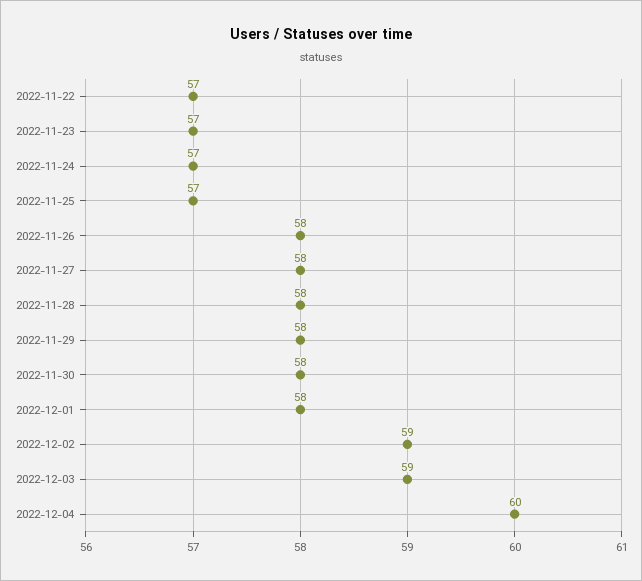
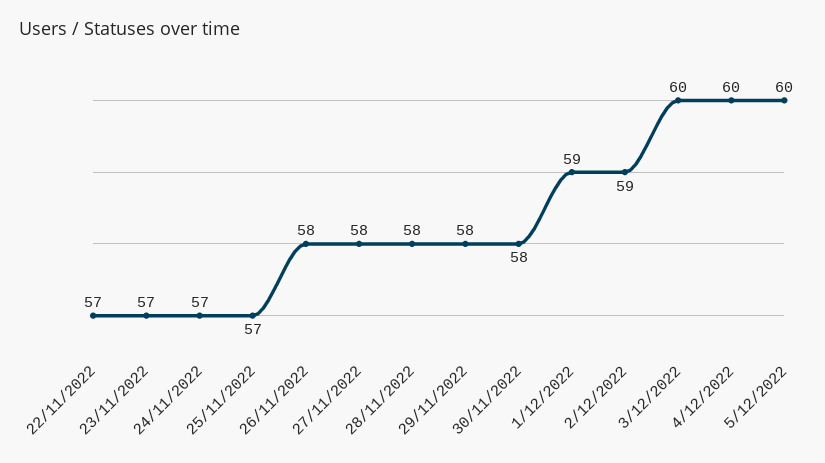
2022-12-01: 58 -> 59
2022-12-03: 59 -> 60
5/12/2022: none -> 60

